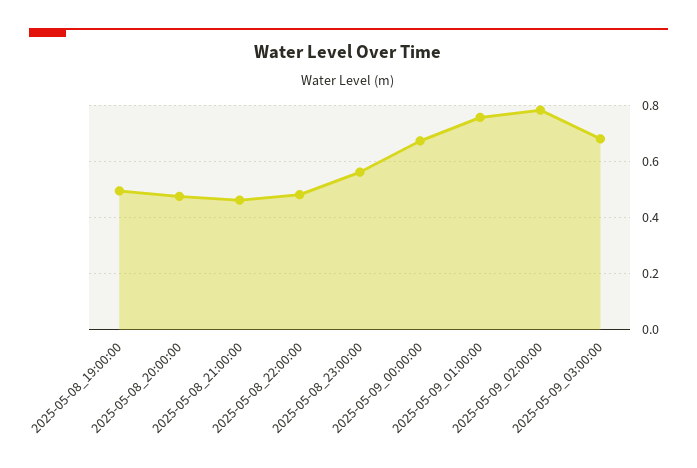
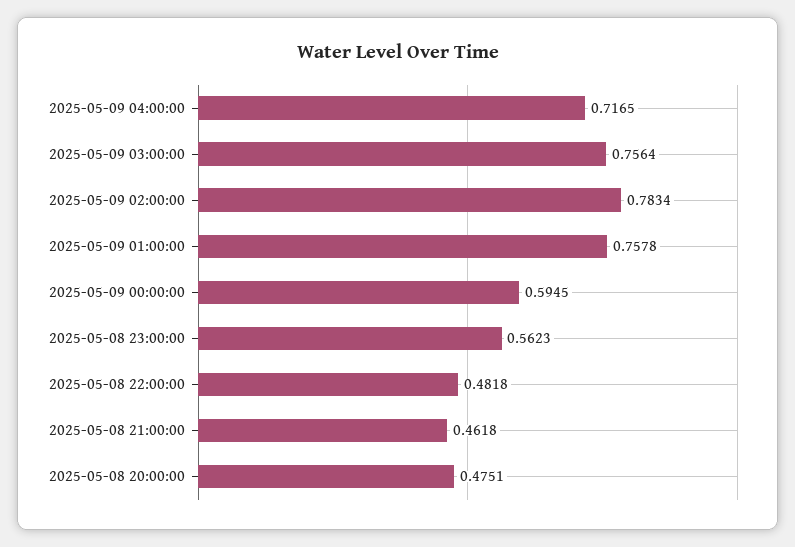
2025-05-08_19:00:00: 0.5 -> none
2025-05-09_00:00:00: 0.675 -> 0.5945
2025-05-09_03:00:00: 0.675 -> 0.7564
2025-05-09 04:00:00: none -> 0.7165

